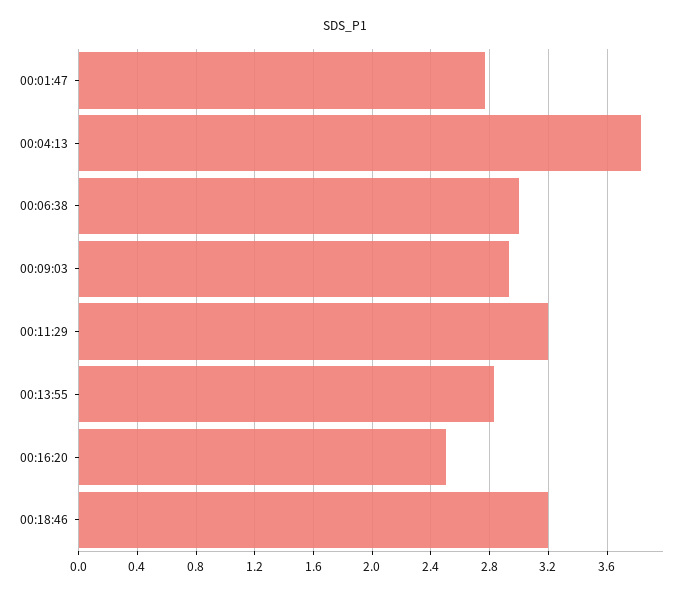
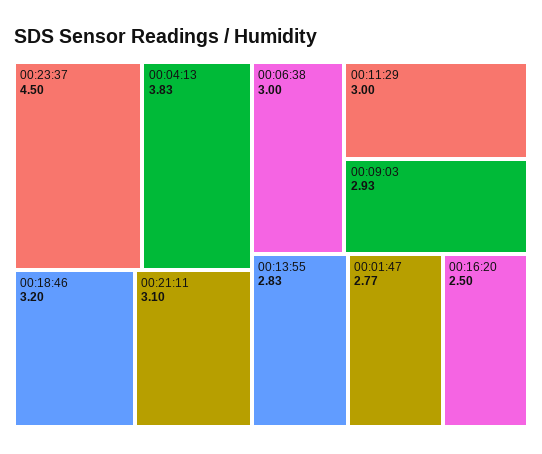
00:11:29: 3.2 -> 3
00:23:37: none -> 4.5
00:21:11: none -> 3.1

